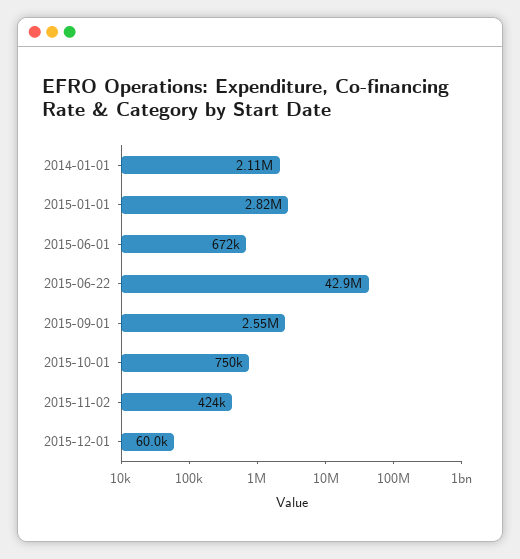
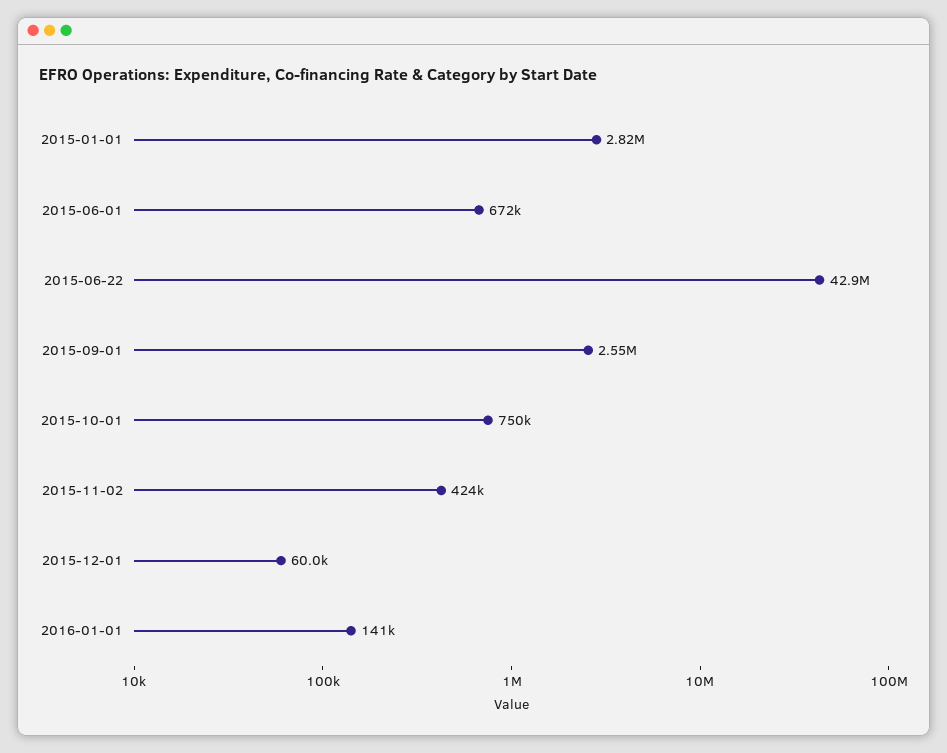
2014-01-01: 2110000 -> none
2016-01-01: none -> 141000

